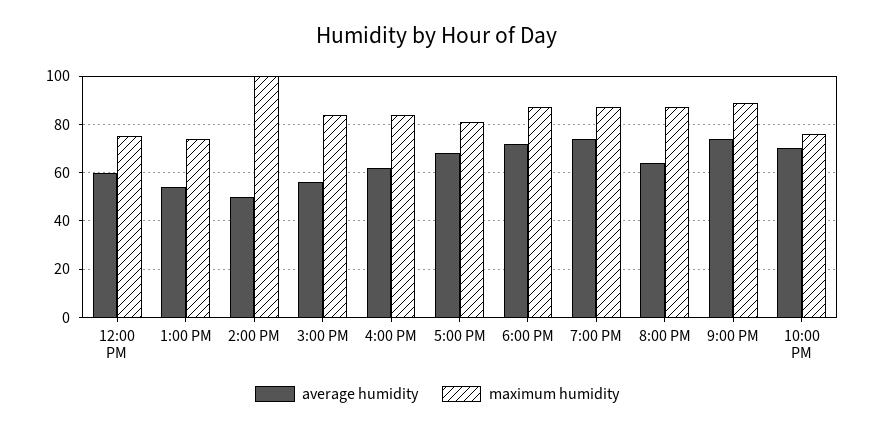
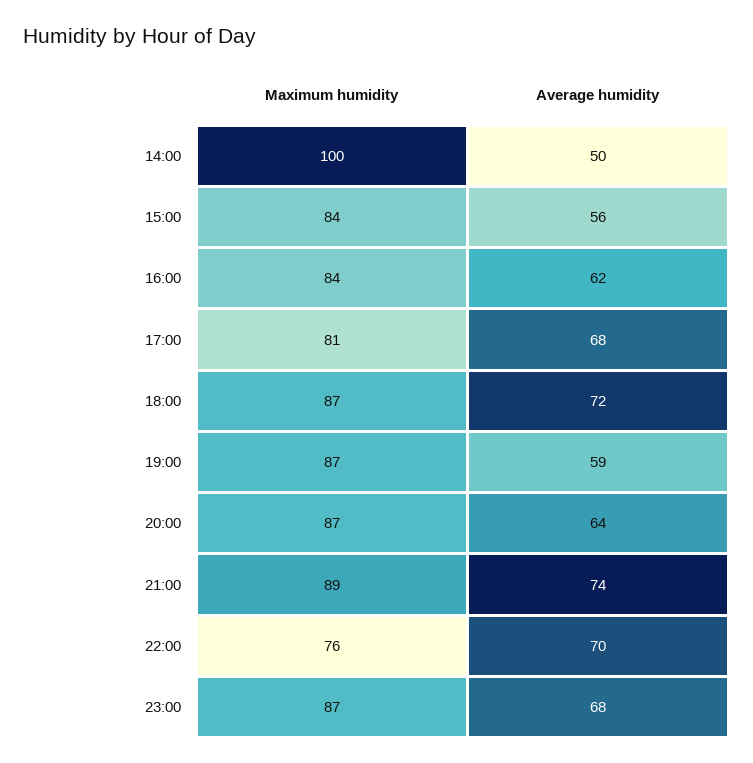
average humidity, 12:00 PM: 60 -> none
maximum humidity, 12:00 PM: 75 -> none
average humidity, 1:00 PM: 55 -> none
maximum humidity, 1:00 PM: 75 -> none
average humidity, 7:00 PM: 75 -> 59
maximum humidity, 23:00: none -> 87
average humidity, 23:00: none -> 68

